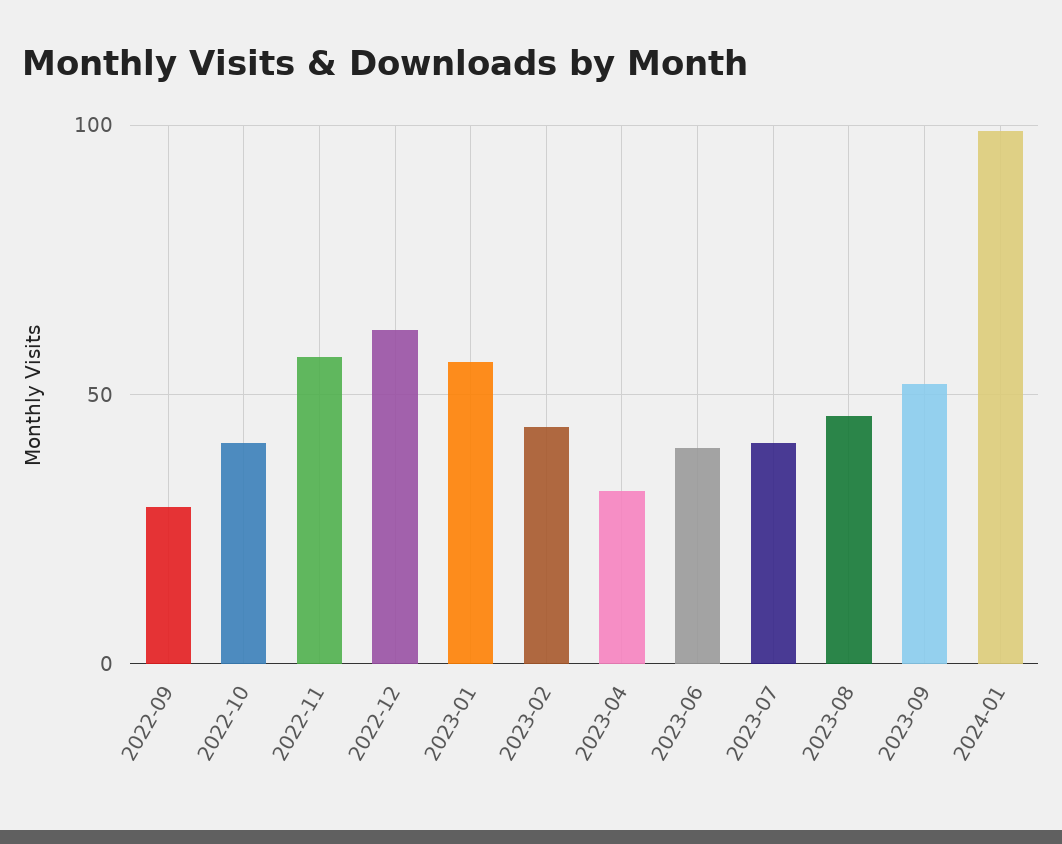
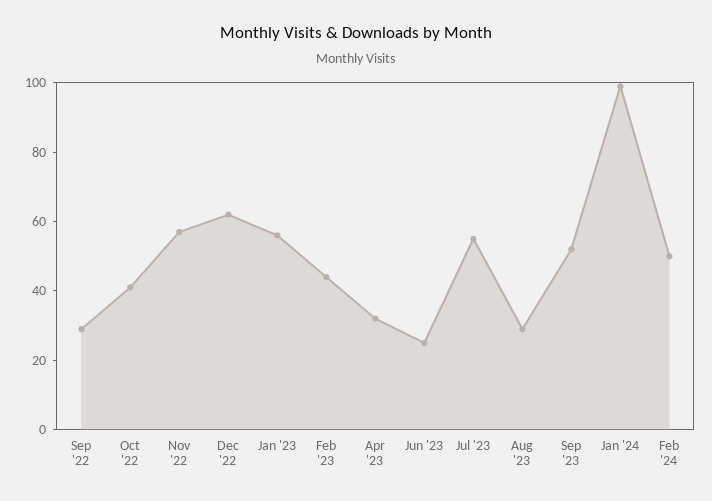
2023-06: 40 -> 25
2023-07: 40 -> 55
2023-08: 45 -> 30
Feb '24: none -> 50

